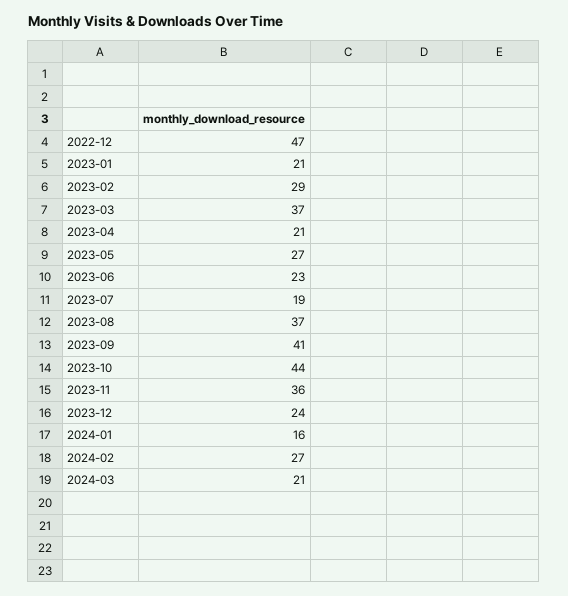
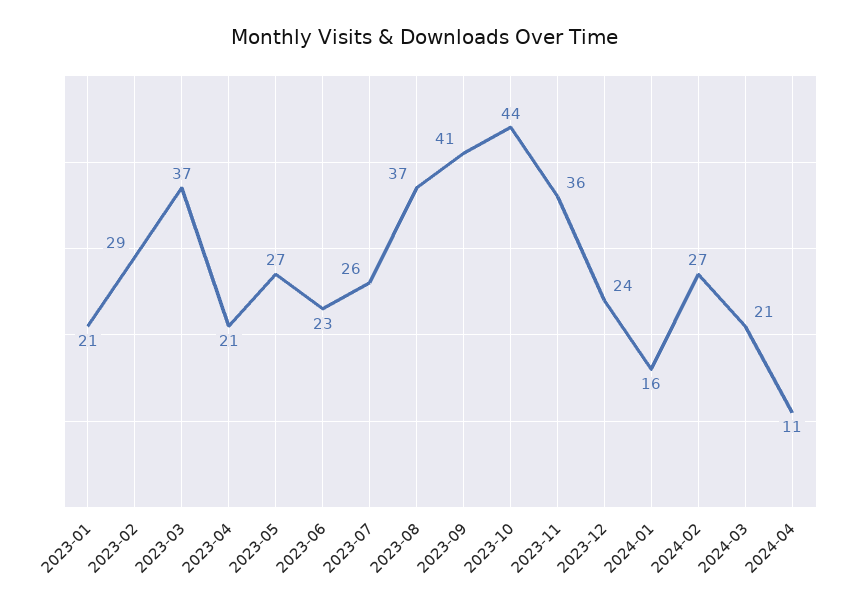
2022-12: 47 -> none
2023-07: 19 -> 26
2024-04: none -> 11

